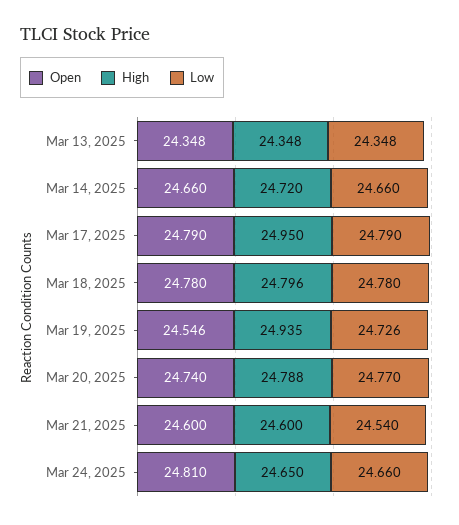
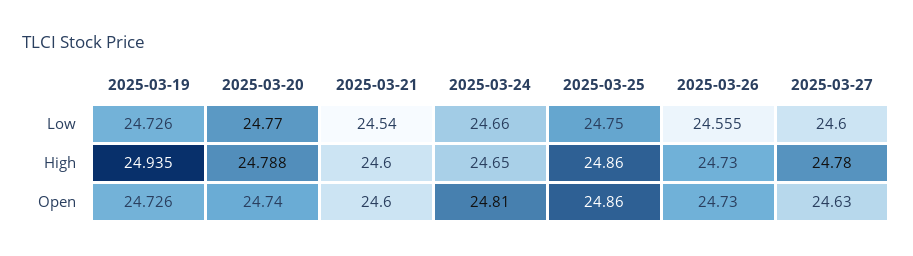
Open, Mar 13, 2025: 24.348 -> none
High, Mar 13, 2025: 24.348 -> none
Low, Mar 13, 2025: 24.348 -> none
Open, Mar 14, 2025: 24.66 -> none
High, Mar 14, 2025: 24.72 -> none
Low, Mar 14, 2025: 24.66 -> none
Open, Mar 17, 2025: 24.79 -> none
High, Mar 17, 2025: 24.95 -> none
Low, Mar 17, 2025: 24.79 -> none
Open, Mar 18, 2025: 24.78 -> none
High, Mar 18, 2025: 24.796 -> none
Low, Mar 18, 2025: 24.78 -> none
Open, Mar 19, 2025: 24.546 -> 24.726
Low, 2025-03-25: none -> 24.75
Low, 2025-03-26: none -> 24.555
Low, 2025-03-27: none -> 24.6
High, 2025-03-25: none -> 24.86
High, 2025-03-26: none -> 24.73
High, 2025-03-27: none -> 24.78
Open, 2025-03-25: none -> 24.86
Open, 2025-03-26: none -> 24.73
Open, 2025-03-27: none -> 24.63

